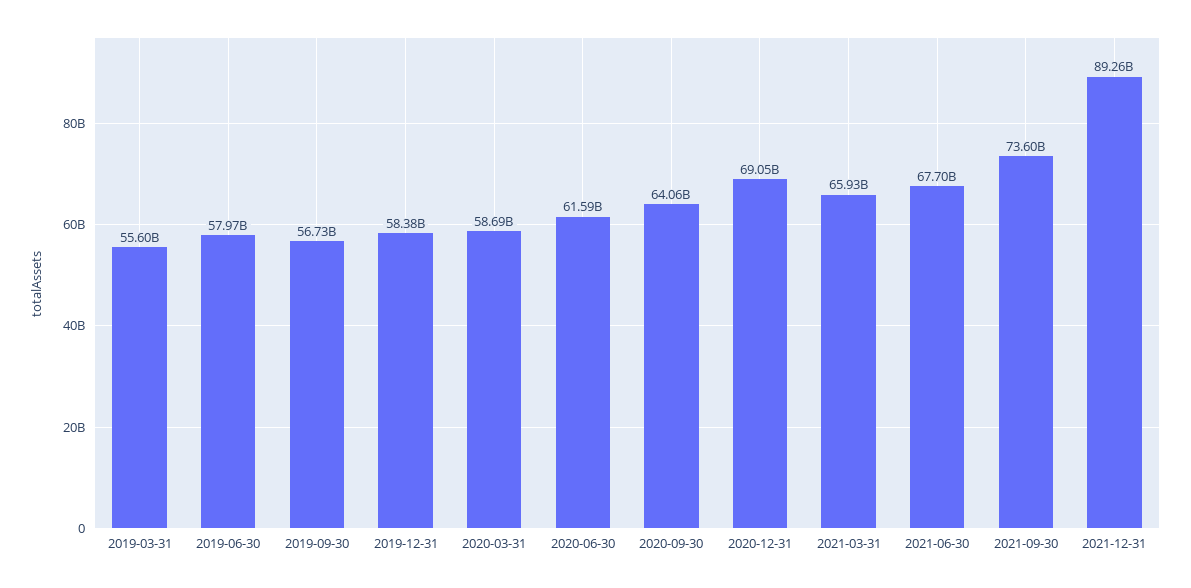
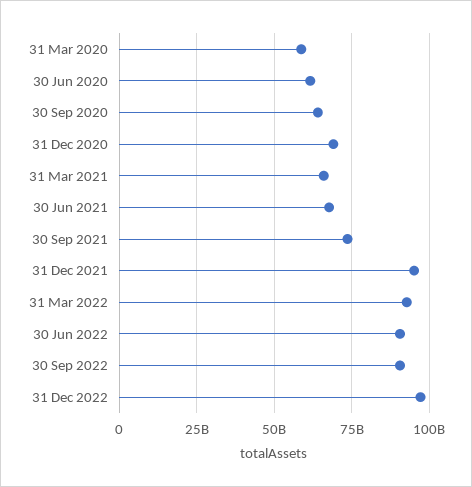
2019-03-31: 55600000000 -> none
2019-06-30: 57970000000 -> none
2019-09-30: 56730000000 -> none
2019-12-31: 58380000000 -> none
2021-12-31: 89260000000 -> 95000000000
31 Mar 2022: none -> 92500000000
30 Jun 2022: none -> 90000000000
30 Sep 2022: none -> 90000000000
31 Dec 2022: none -> 97500000000

